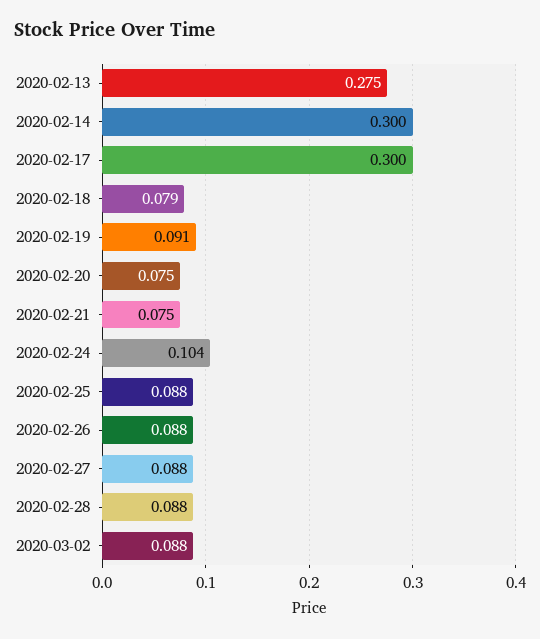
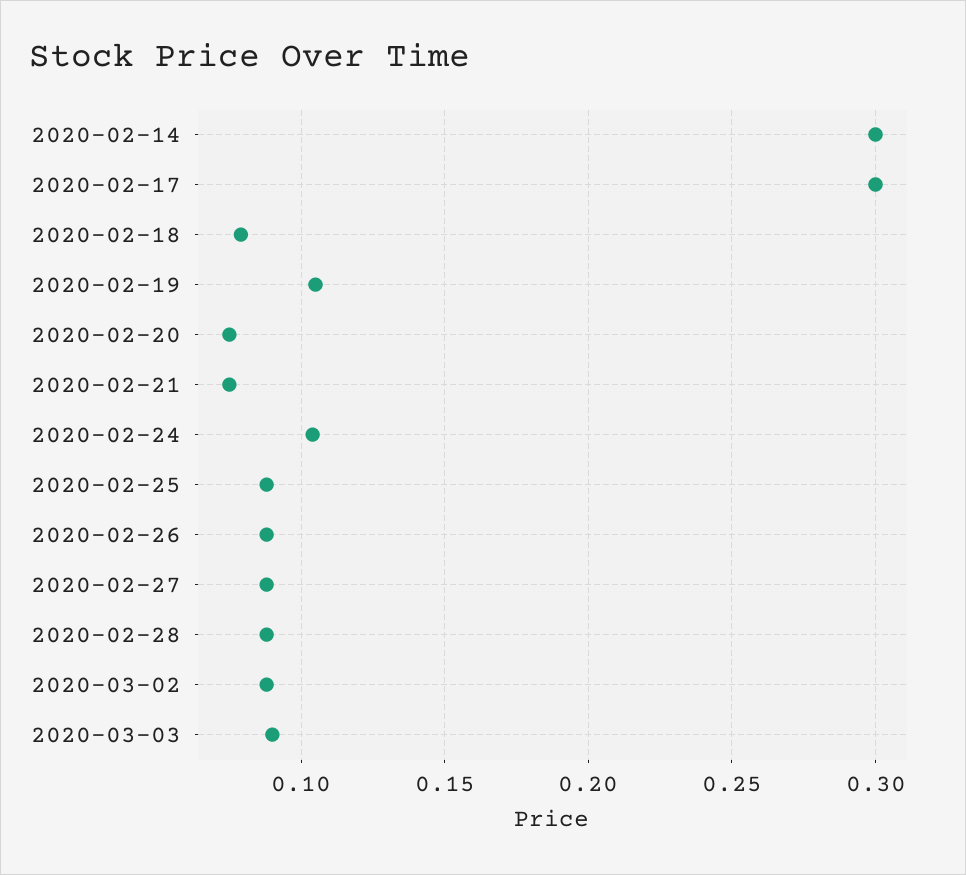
2020-02-13: 0.275 -> none
2020-02-19: 0.091 -> 0.105
2020-03-03: none -> 0.09

